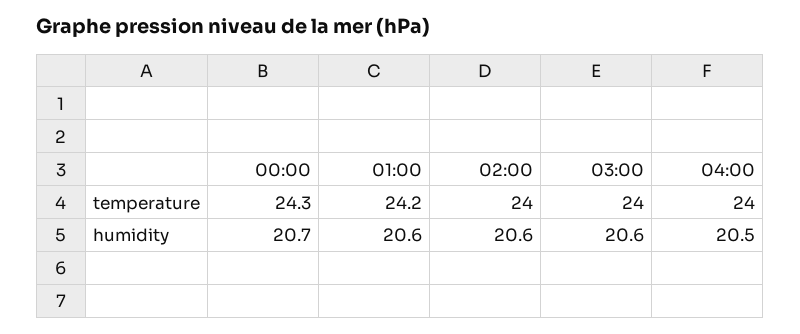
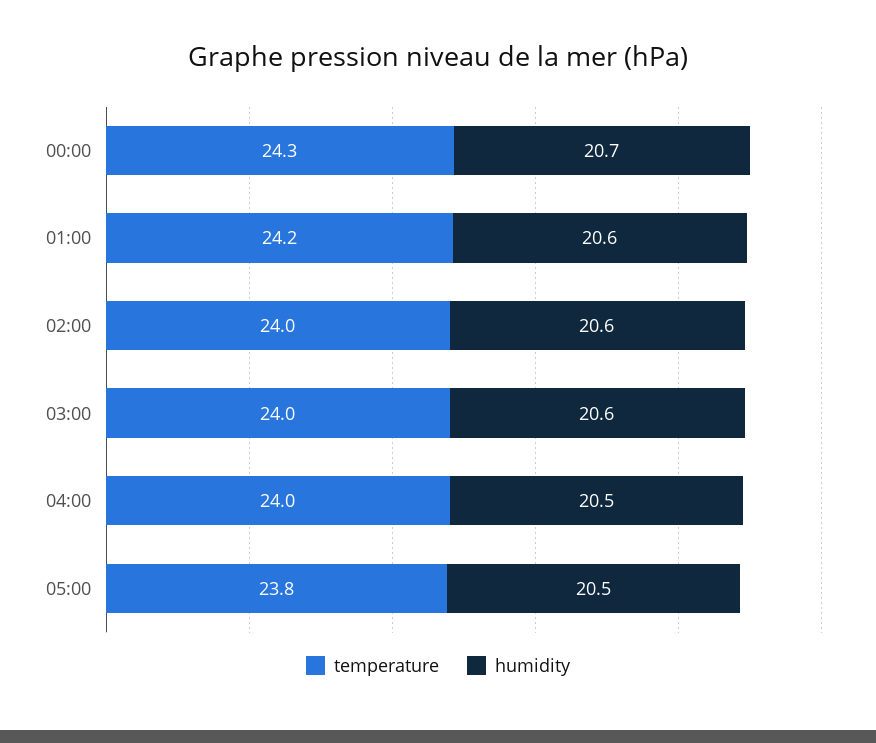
temperature, 05:00: none -> 23.8
humidity, 05:00: none -> 20.5

